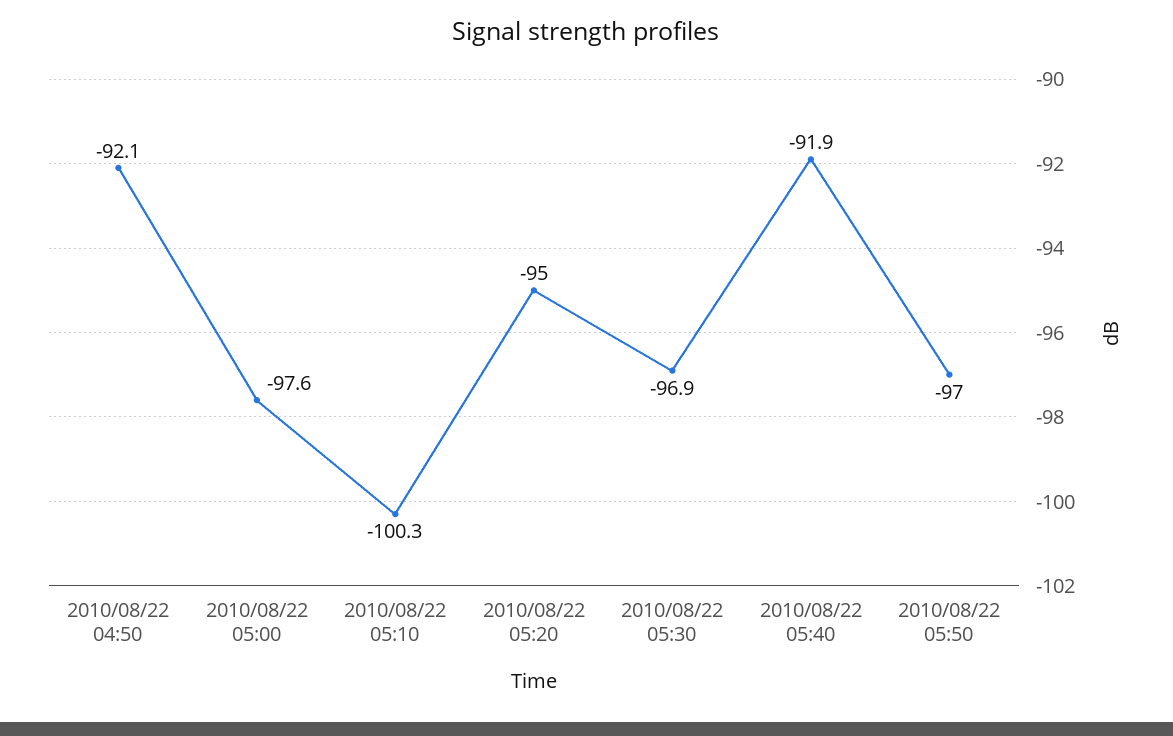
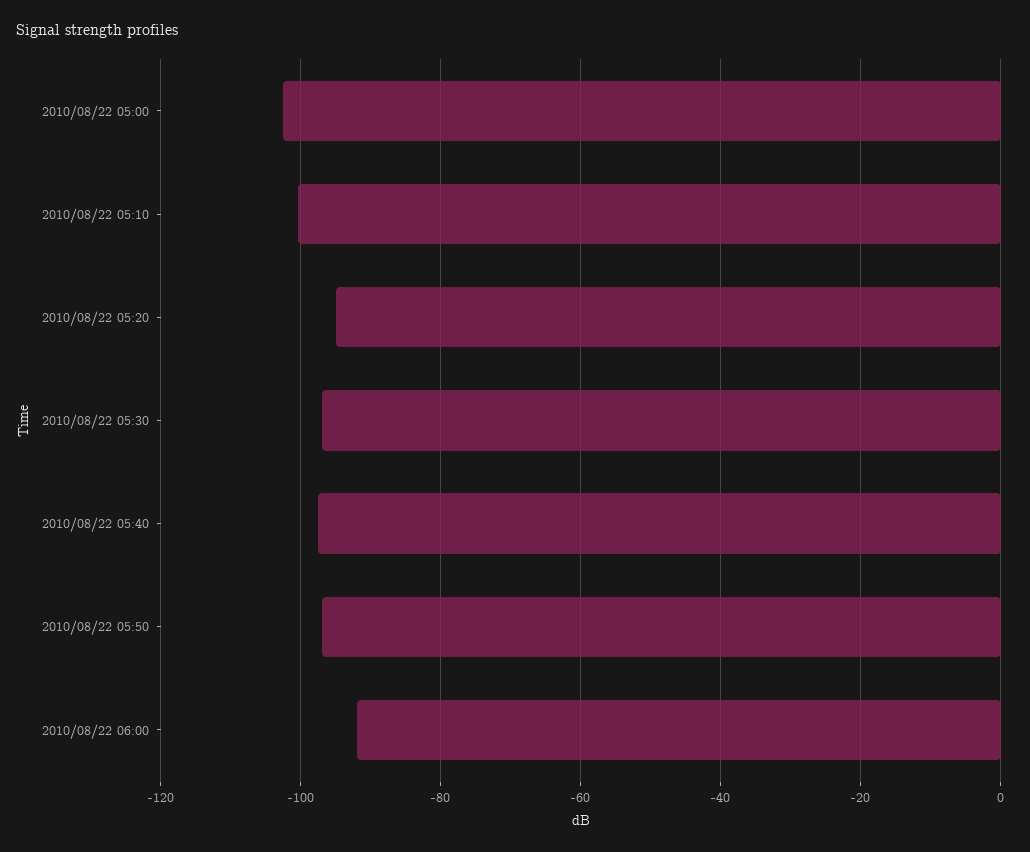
2010/08/22 04:50: -92.1 -> none
2010/08/22 05:00: -97.6 -> -102
2010/08/22 05:40: -91.9 -> -98
2010/08/22 06:00: none -> -92

